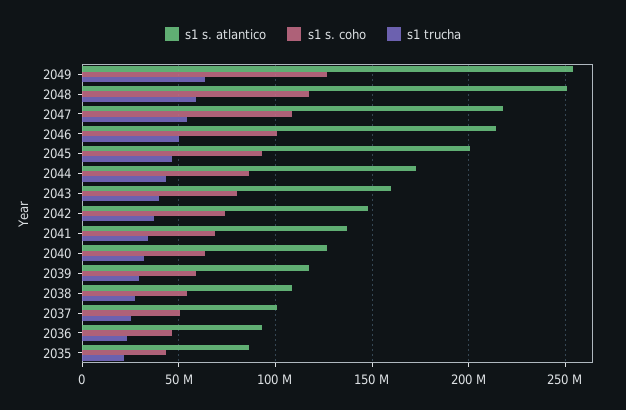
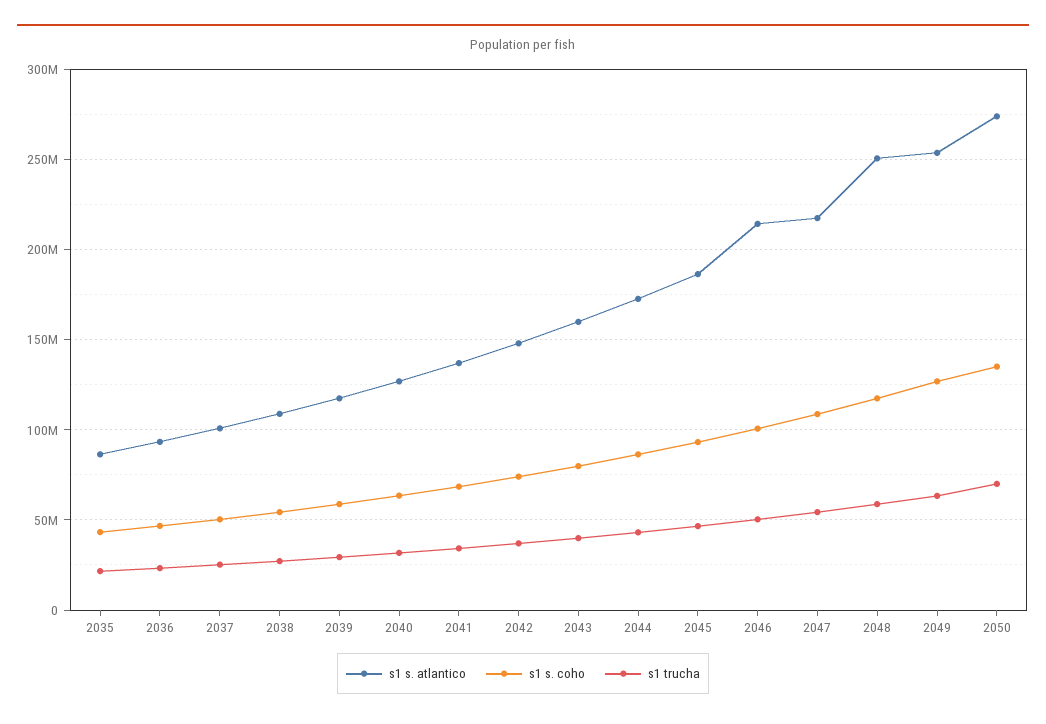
s1 s. atlantico, 2045: 200000000 -> 185000000
s1 s. atlantico, 2050: none -> 275000000
s1 s. coho, 2050: none -> 135000000
s1 trucha, 2050: none -> 70000000

